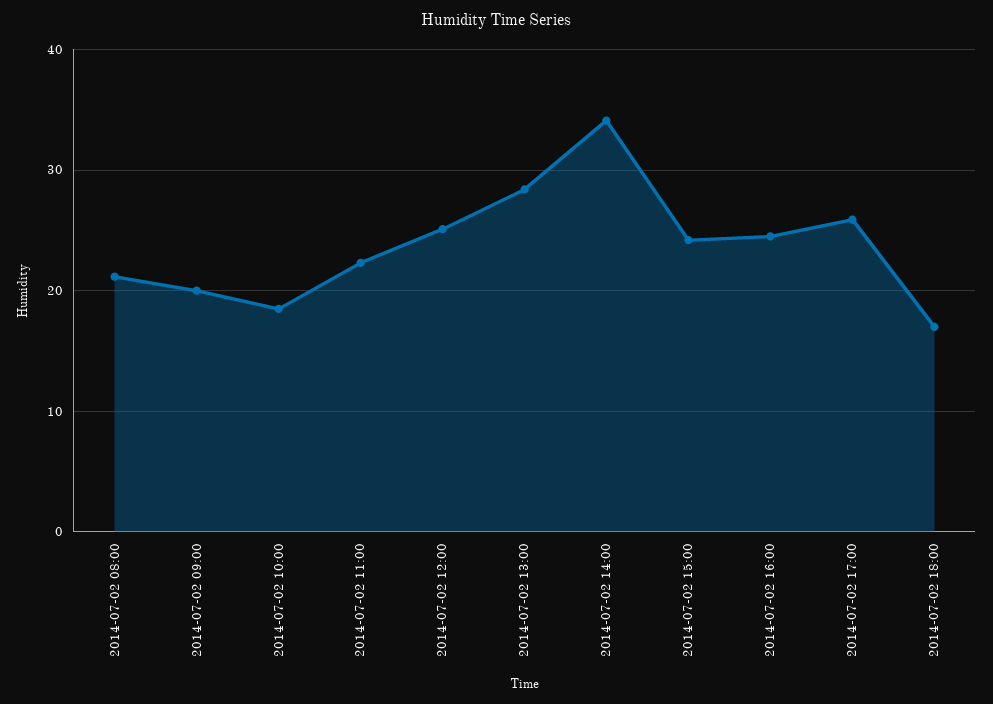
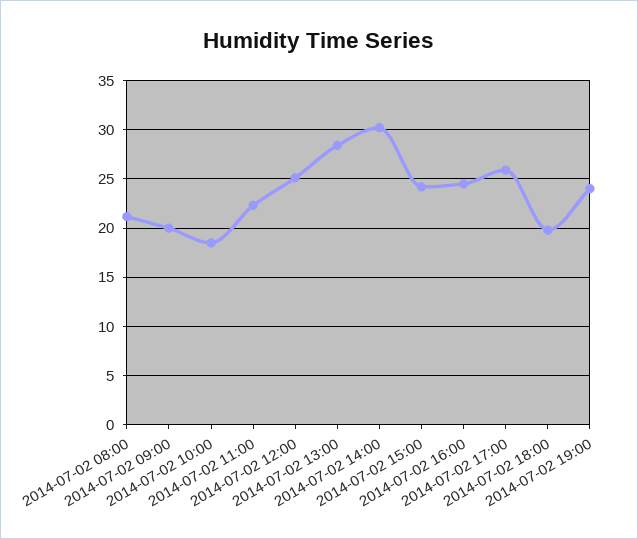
2014-07-02 14:00: 34 -> 30
2014-07-02 18:00: 17 -> 20
2014-07-02 19:00: none -> 24

